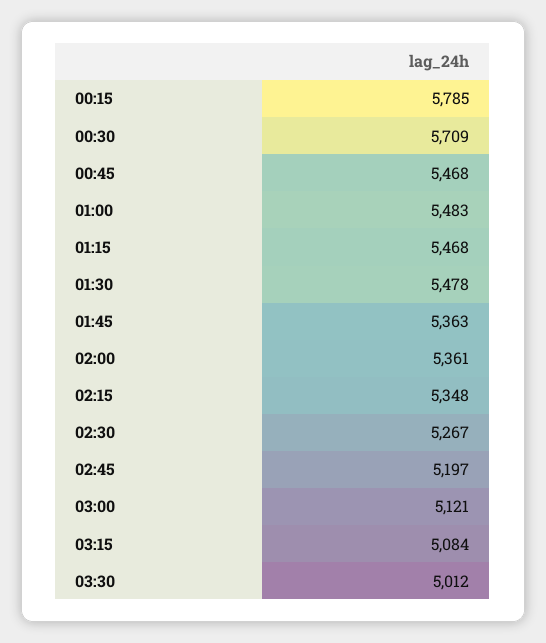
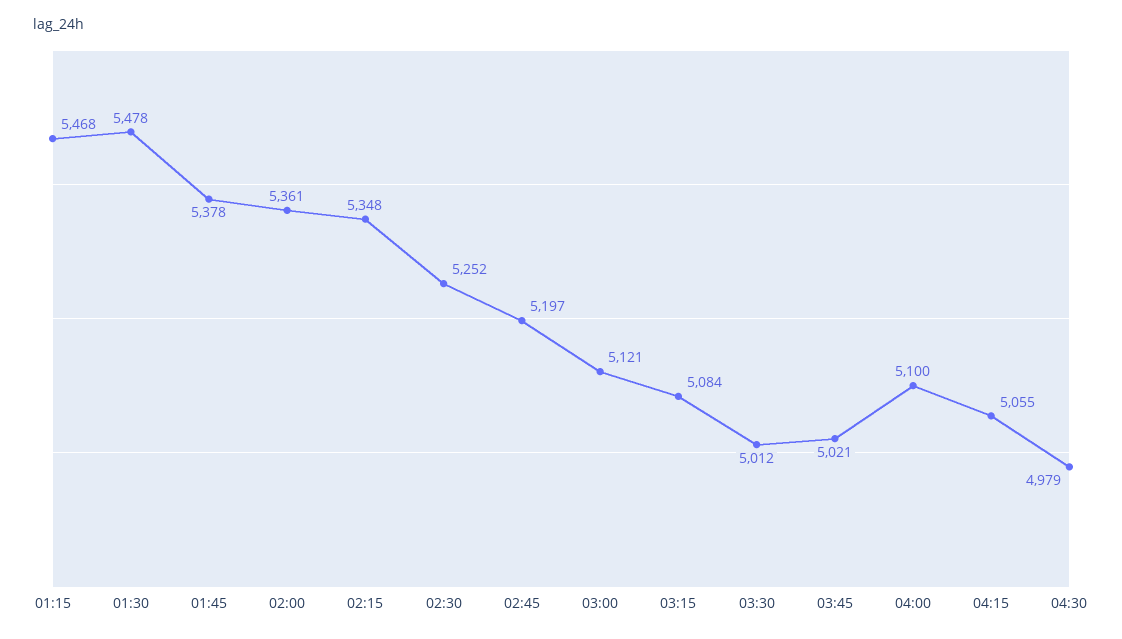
00:15: 5785 -> none
00:30: 5709 -> none
00:45: 5468 -> none
01:00: 5483 -> none
01:45: 5363 -> 5378
02:30: 5267 -> 5252
03:45: none -> 5021
04:00: none -> 5100
04:15: none -> 5055
04:30: none -> 4979

